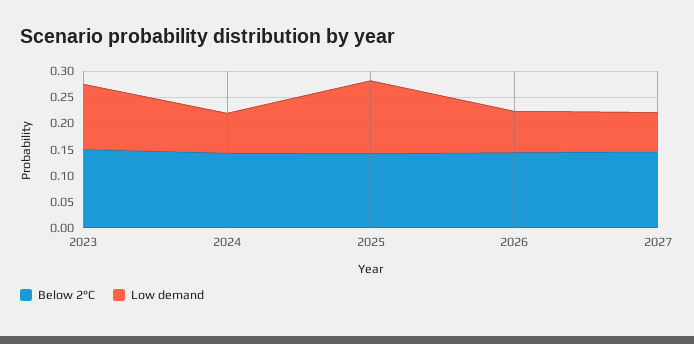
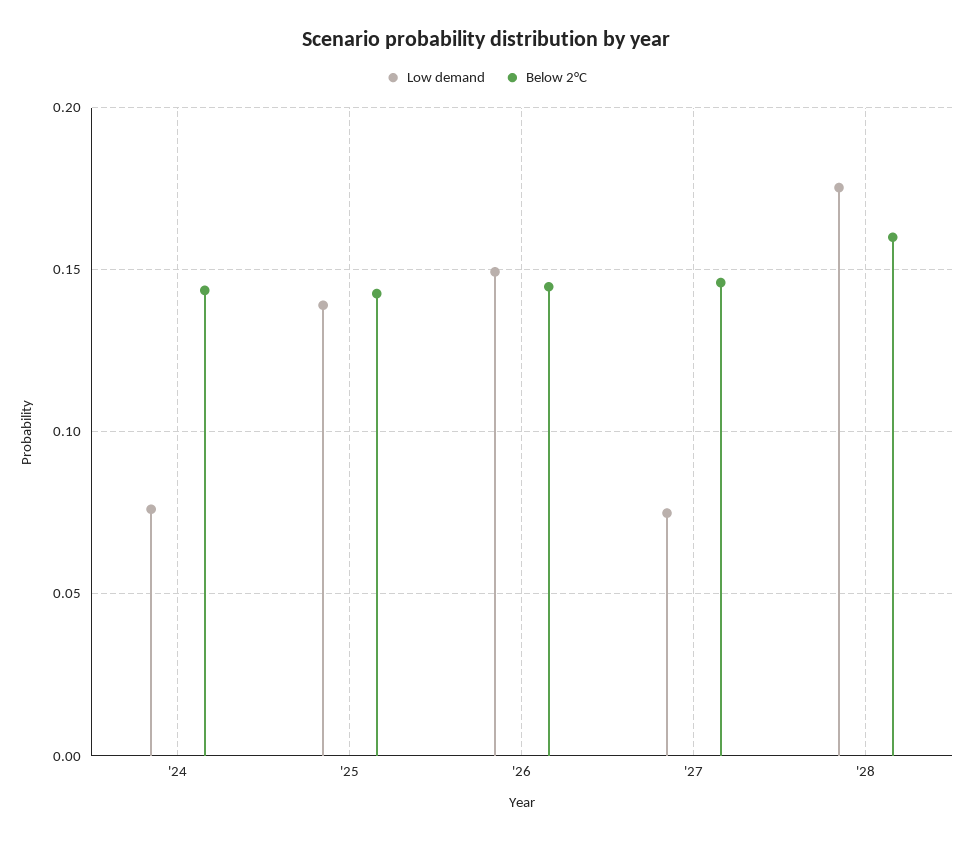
Below 2°C, 2023: 0.15 -> none
Low demand, 2023: 0.125 -> none
Low demand, 2026: 0.075 -> 0.15
Low demand, '28: none -> 0.175
Below 2°C, '28: none -> 0.16

